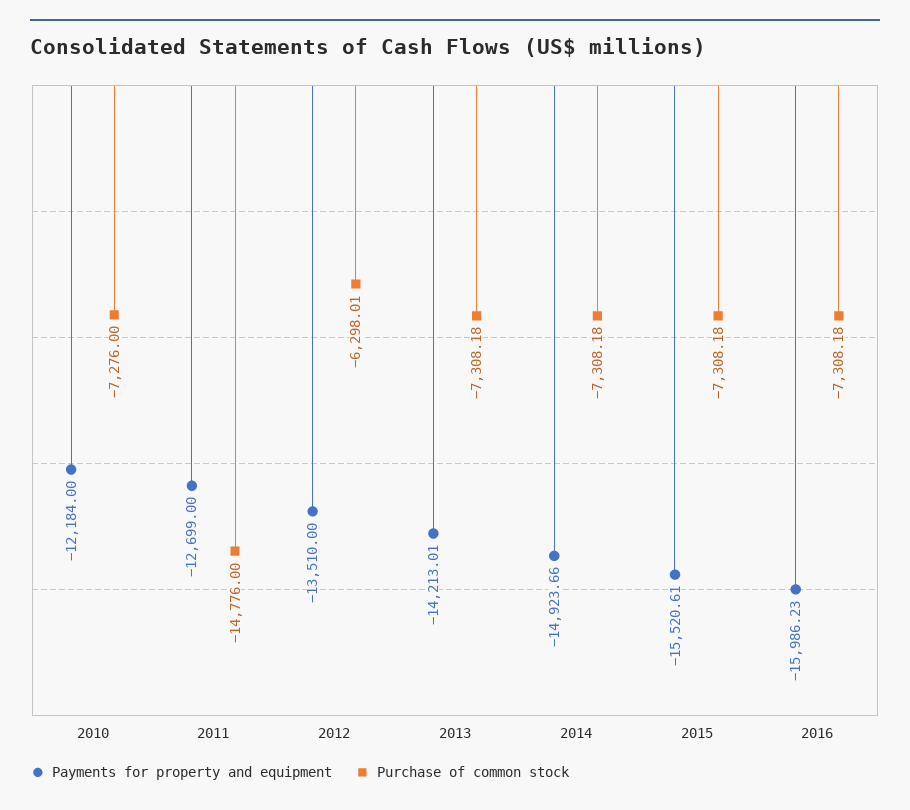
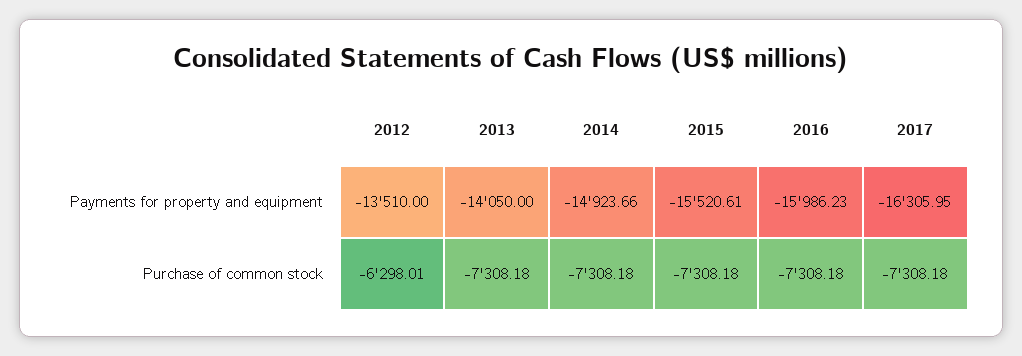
Payments for property and equipment, 2010: -12184 -> none
Purchase of common stock, 2010: -7276 -> none
Payments for property and equipment, 2011: -12699 -> none
Purchase of common stock, 2011: -14776 -> none
Payments for property and equipment, 2013: -14213.01 -> -14050
Payments for property and equipment, 2017: none -> -16305.95
Purchase of common stock, 2017: none -> -7308.18

